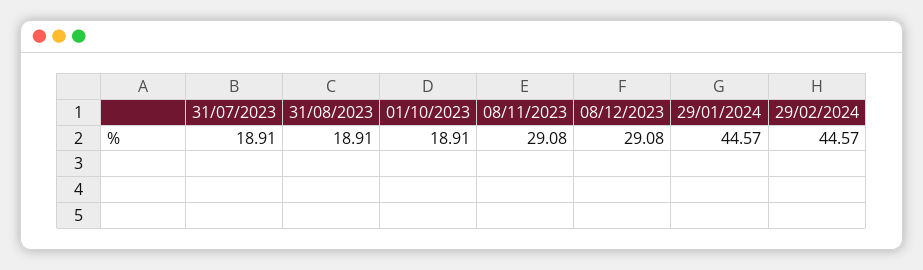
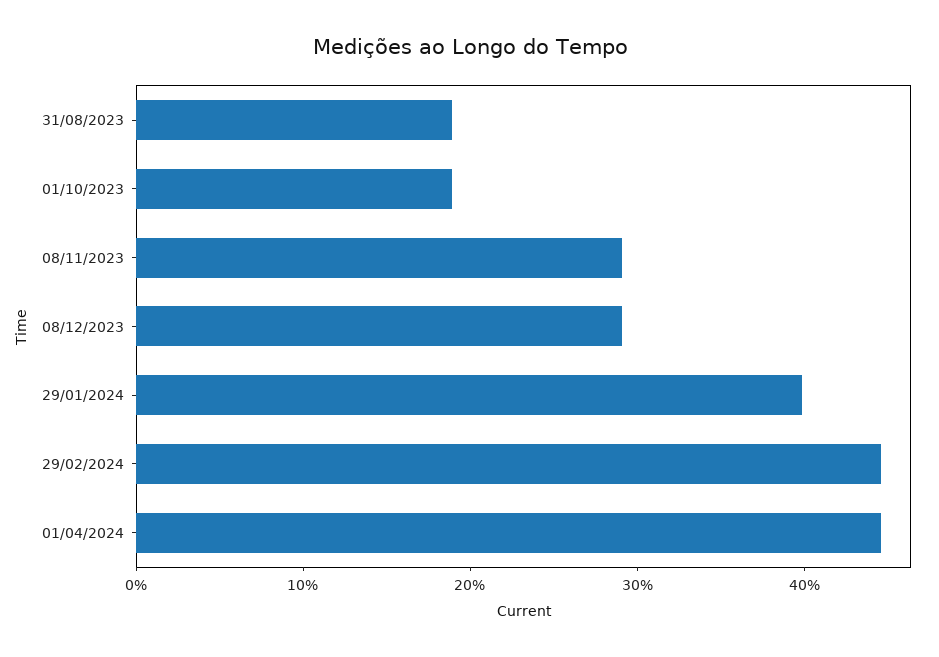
31/07/2023: 18.91 -> none
29/01/2024: 44.57 -> 40
01/04/2024: none -> 44

